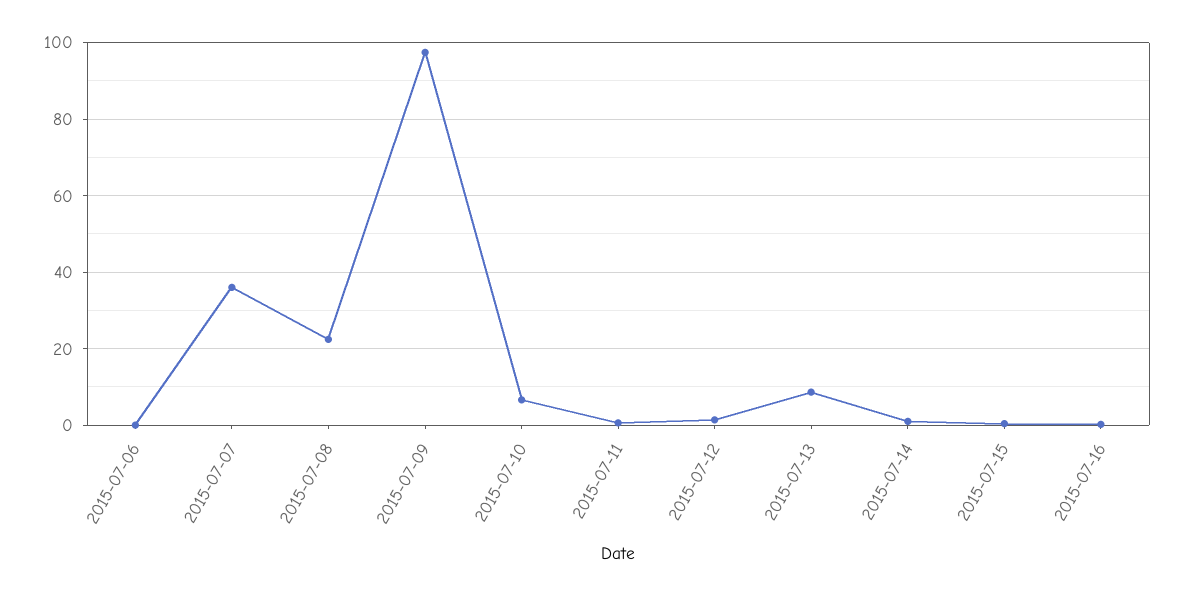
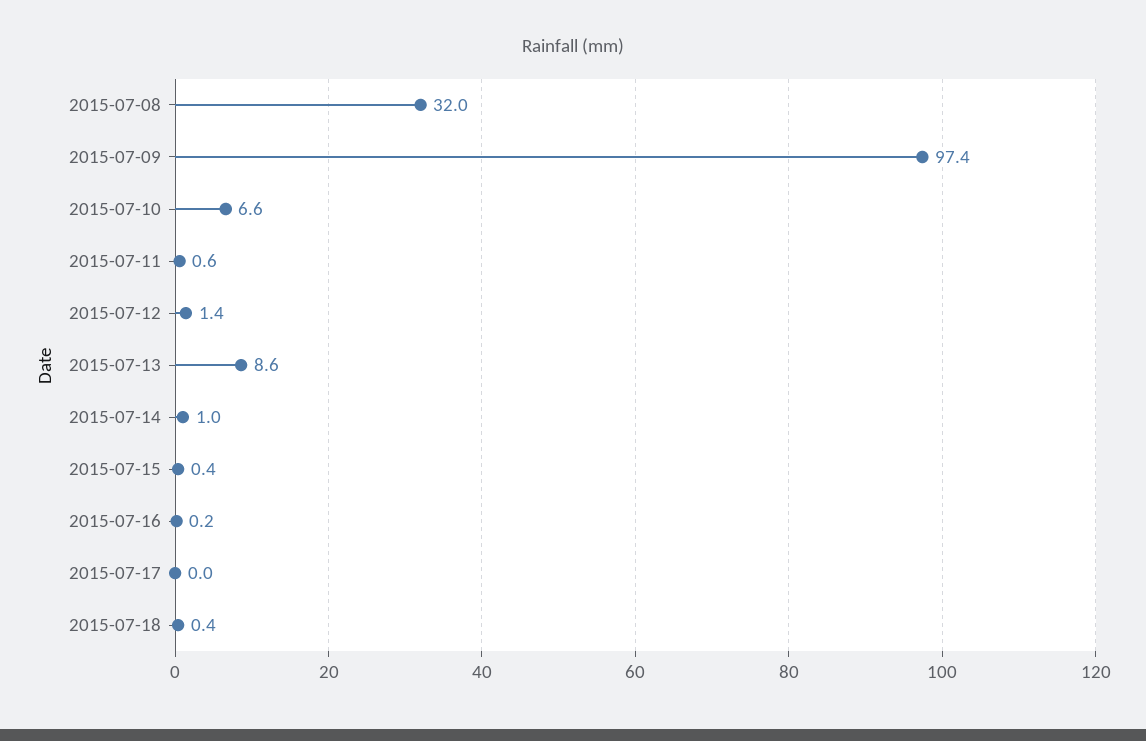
2015-07-06: 0 -> none
2015-07-07: 36 -> none
2015-07-08: 22 -> 32
2015-07-17: none -> 0
2015-07-18: none -> 0.4

